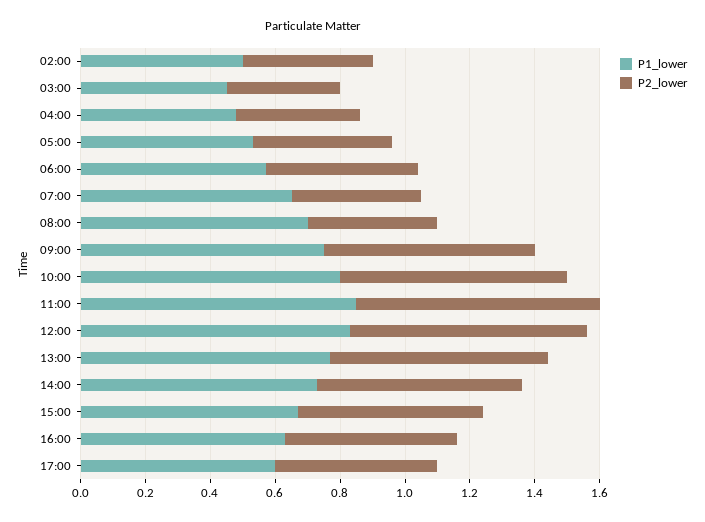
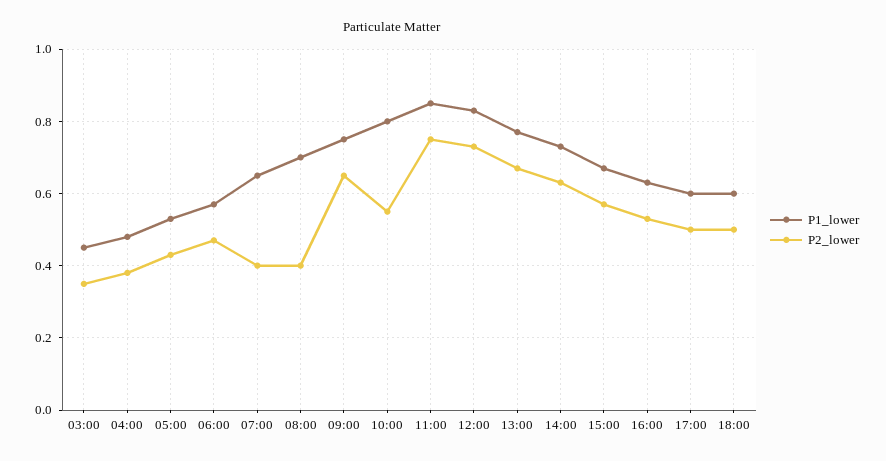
P1_lower, 02:00: 0.5 -> none
P2_lower, 02:00: 0.4 -> none
P2_lower, 10:00: 0.7 -> 0.55
P1_lower, 18:00: none -> 0.6
P2_lower, 18:00: none -> 0.5

